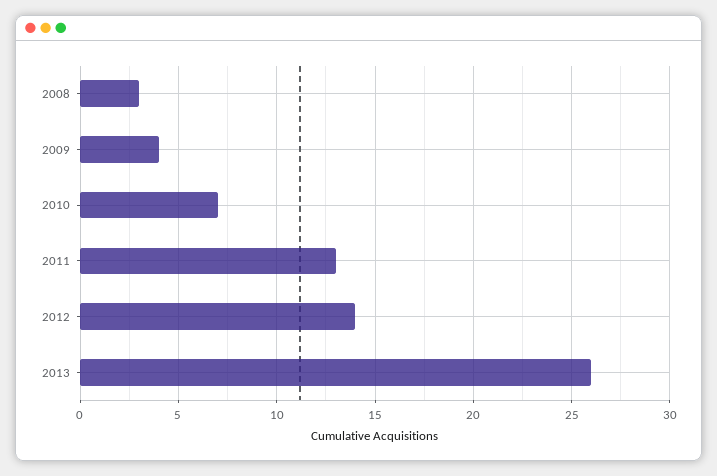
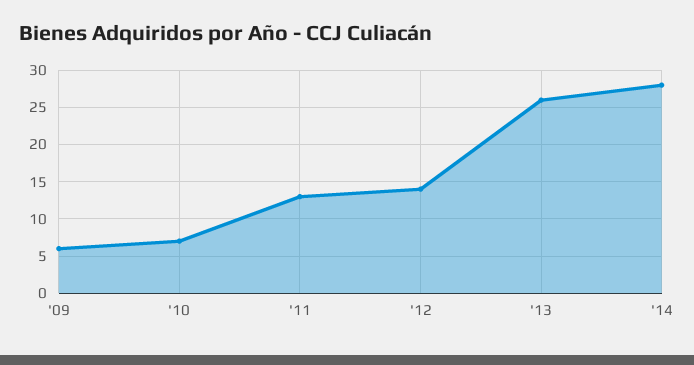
2008: 3 -> none
2009: 4 -> 6
'14: none -> 28

